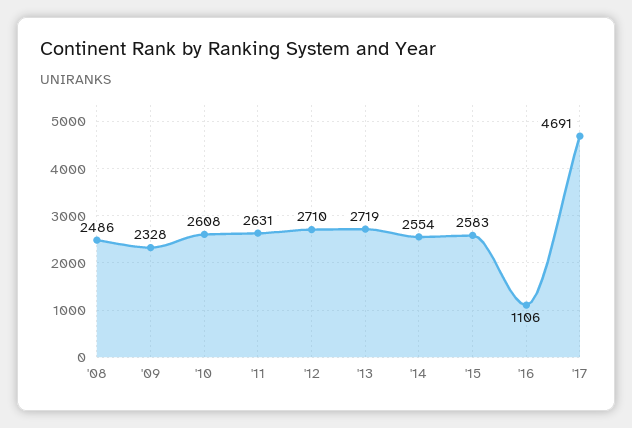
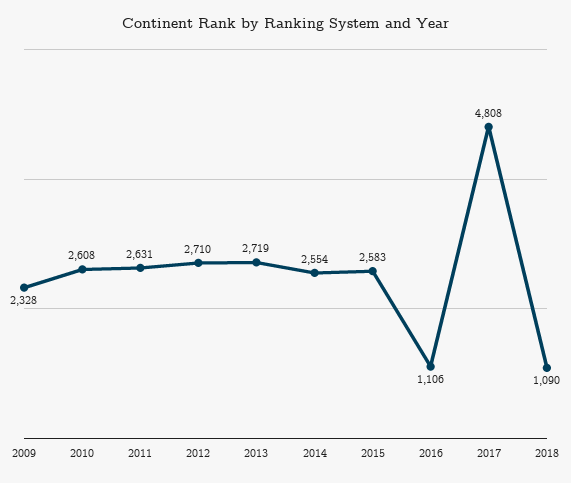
'08: 2486 -> none
'17: 4691 -> 4808
2018: none -> 1090

